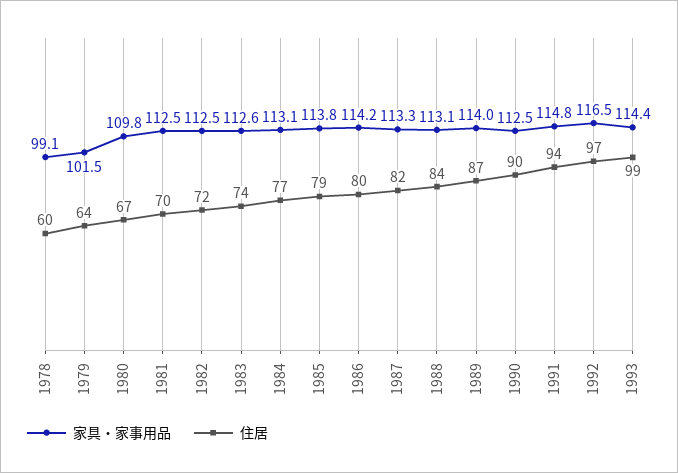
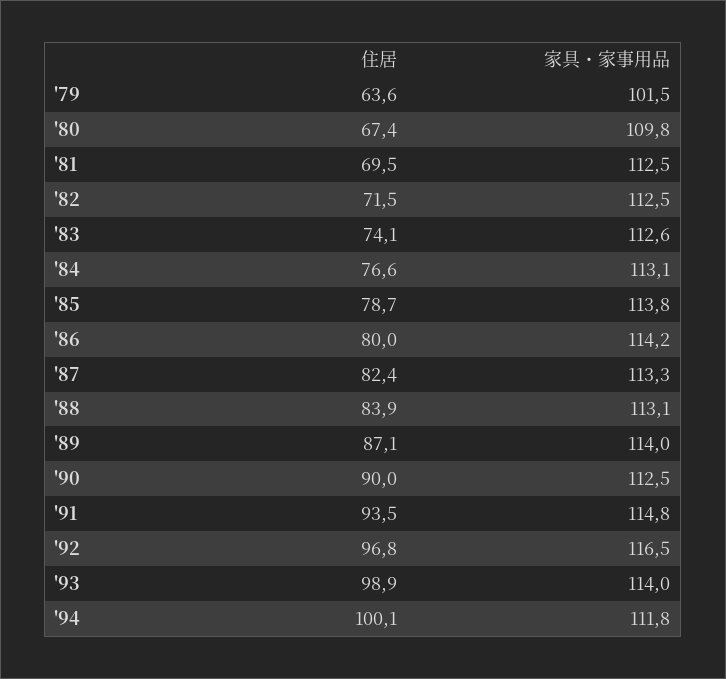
家具・家事用品, 1978: 99.1 -> none
住居, 1978: 60 -> none
家具・家事用品, 1993: 114.4 -> 114
住居, '94: none -> 100.1
家具・家事用品, '94: none -> 111.8

